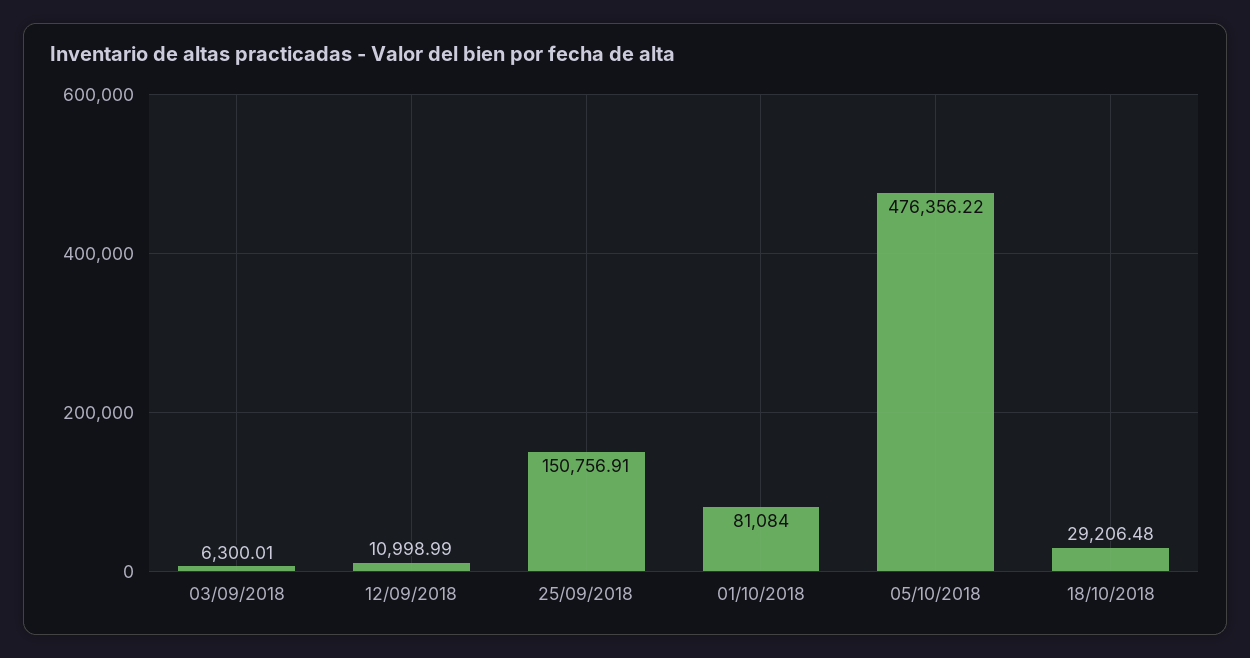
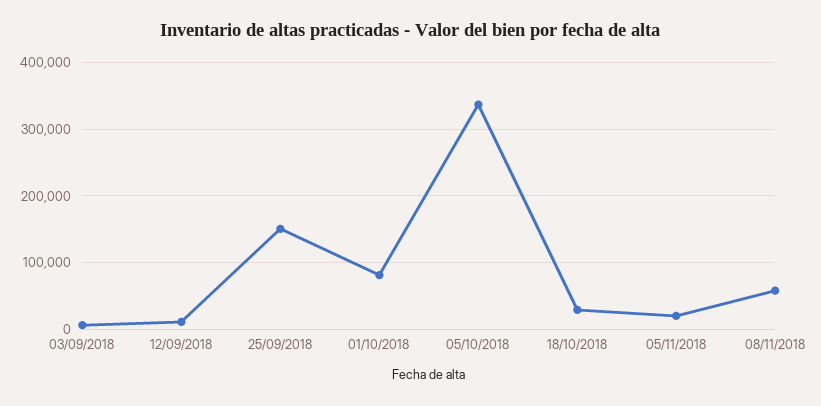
05/10/2018: 476356.22 -> 340000
05/11/2018: none -> 20000
08/11/2018: none -> 60000

